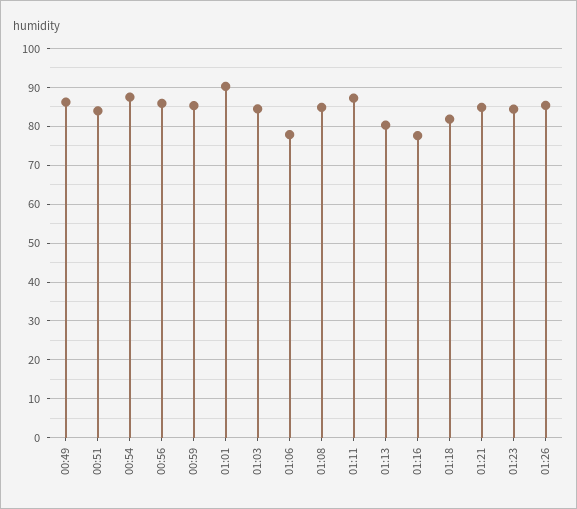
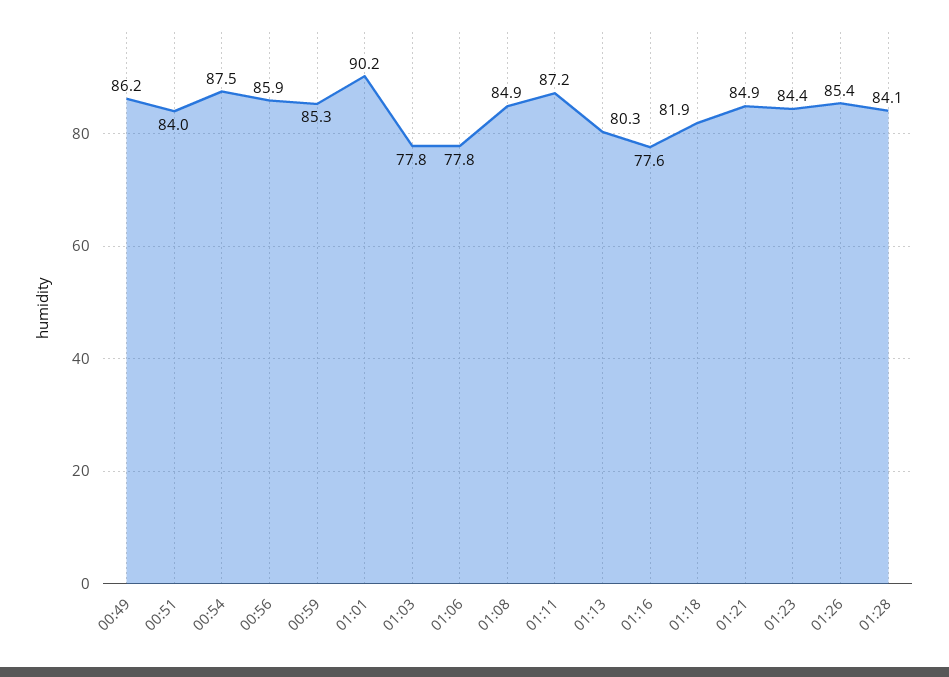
01:03: 84 -> 77.8
01:28: none -> 84.1

